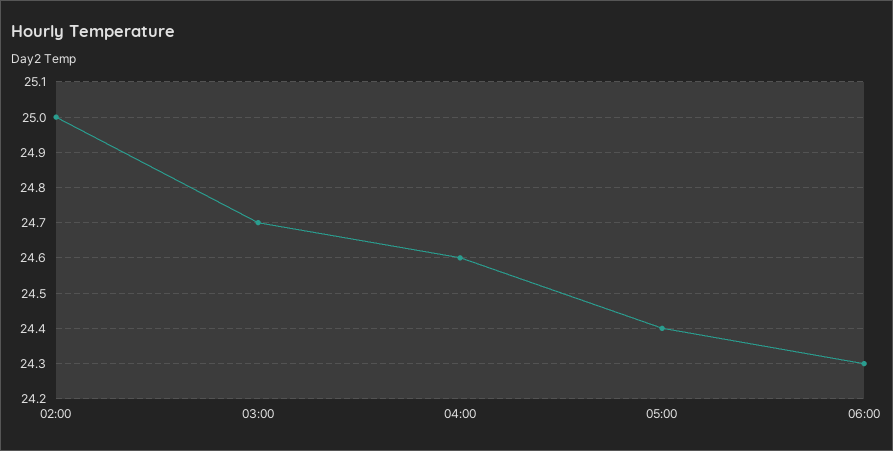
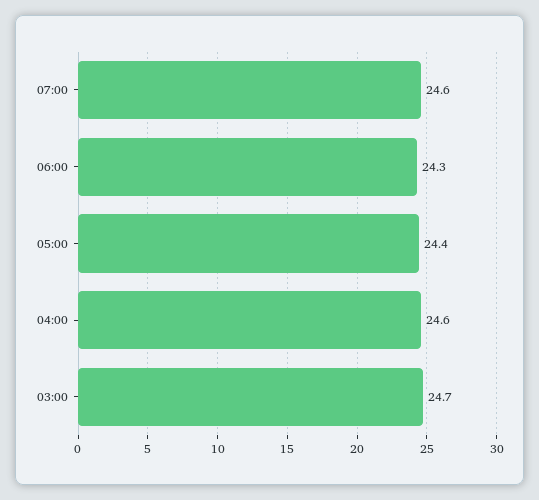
02:00: 25 -> none
07:00: none -> 24.6

